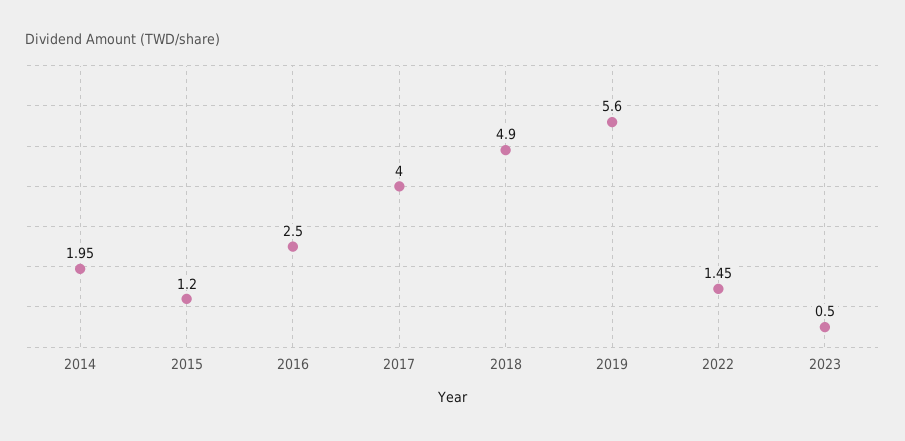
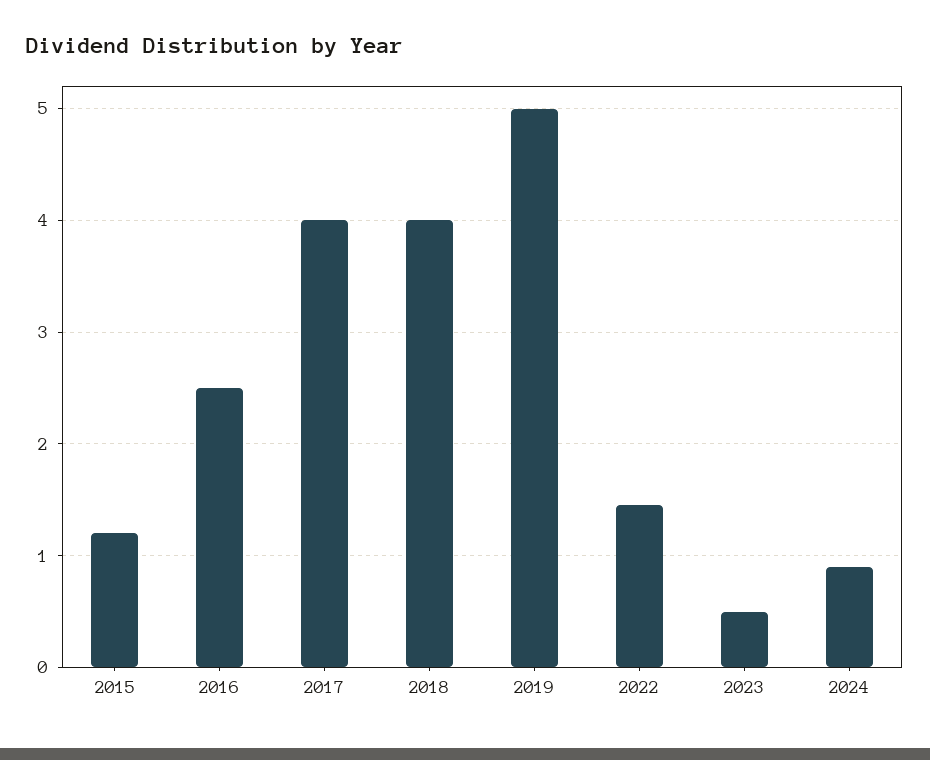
2014: 1.95 -> none
2018: 4.9 -> 4
2019: 5.6 -> 5
2024: none -> 0.9

